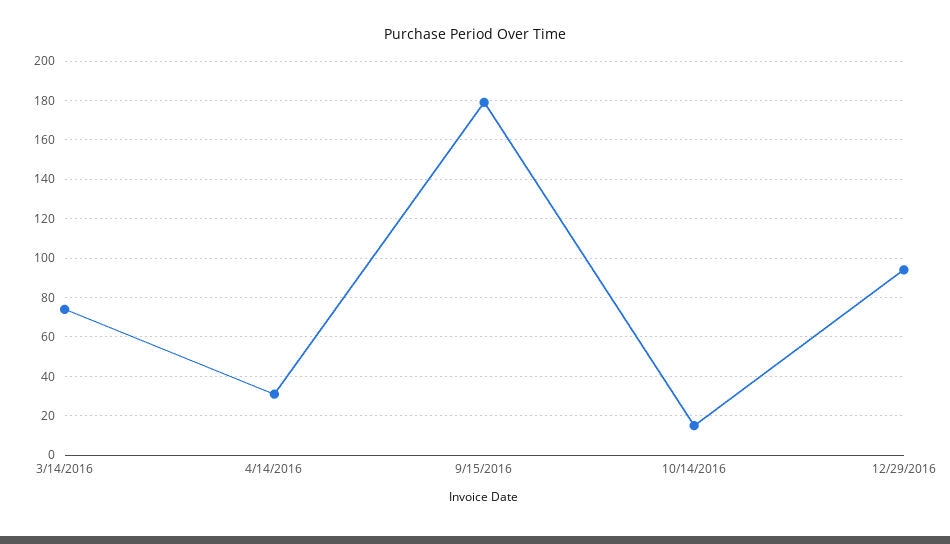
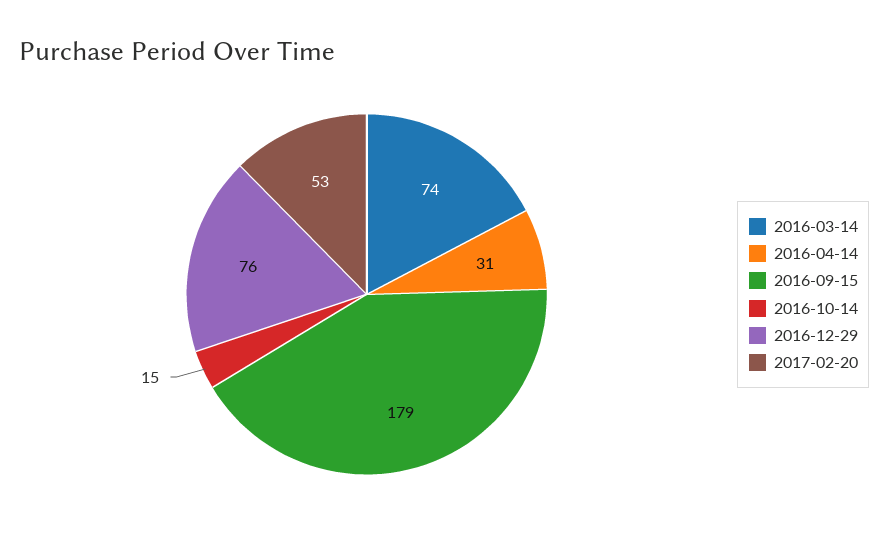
12/29/2016: 95 -> 76
2017-02-20: none -> 53

